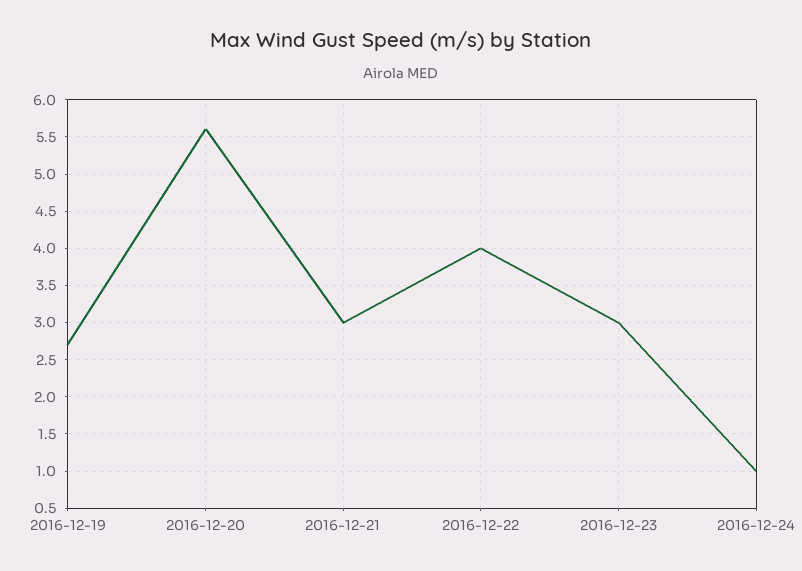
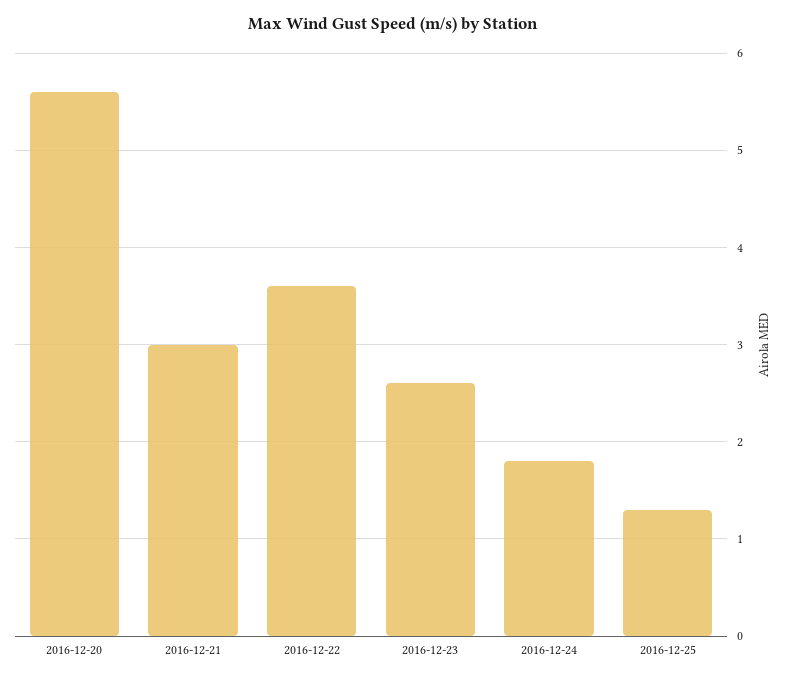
2016-12-19: 2.7 -> none
2016-12-22: 4 -> 3.6
2016-12-23: 3 -> 2.6
2016-12-24: 1 -> 1.8
2016-12-25: none -> 1.3

